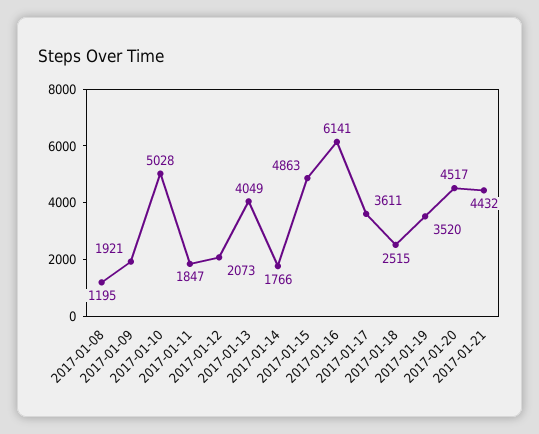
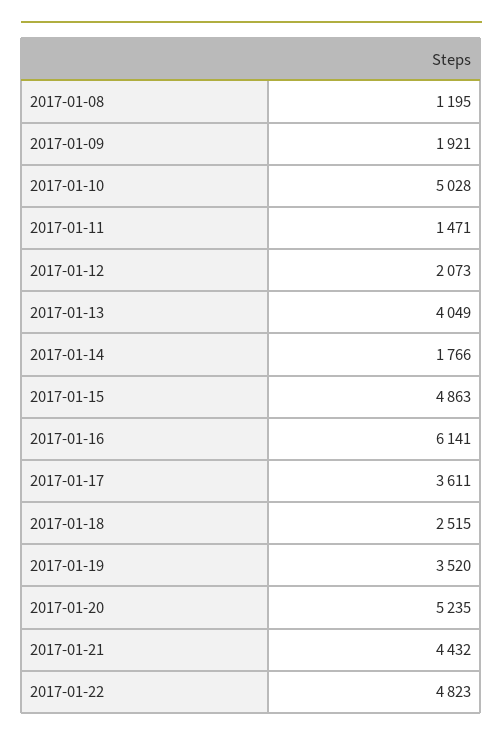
2017-01-11: 1847 -> 1471
2017-01-20: 4517 -> 5235
2017-01-22: none -> 4823

